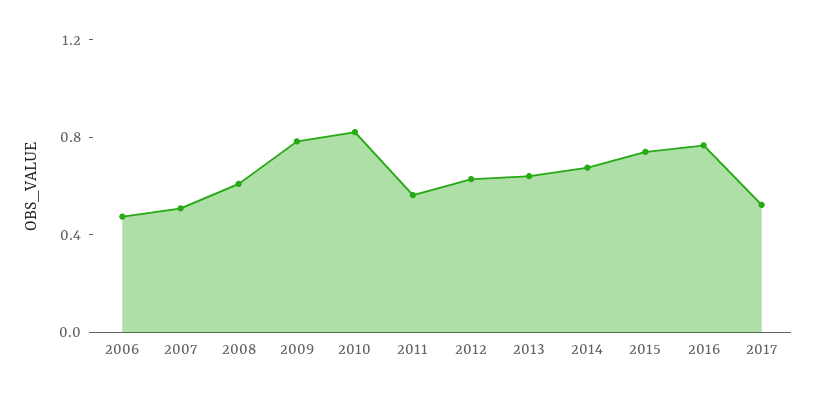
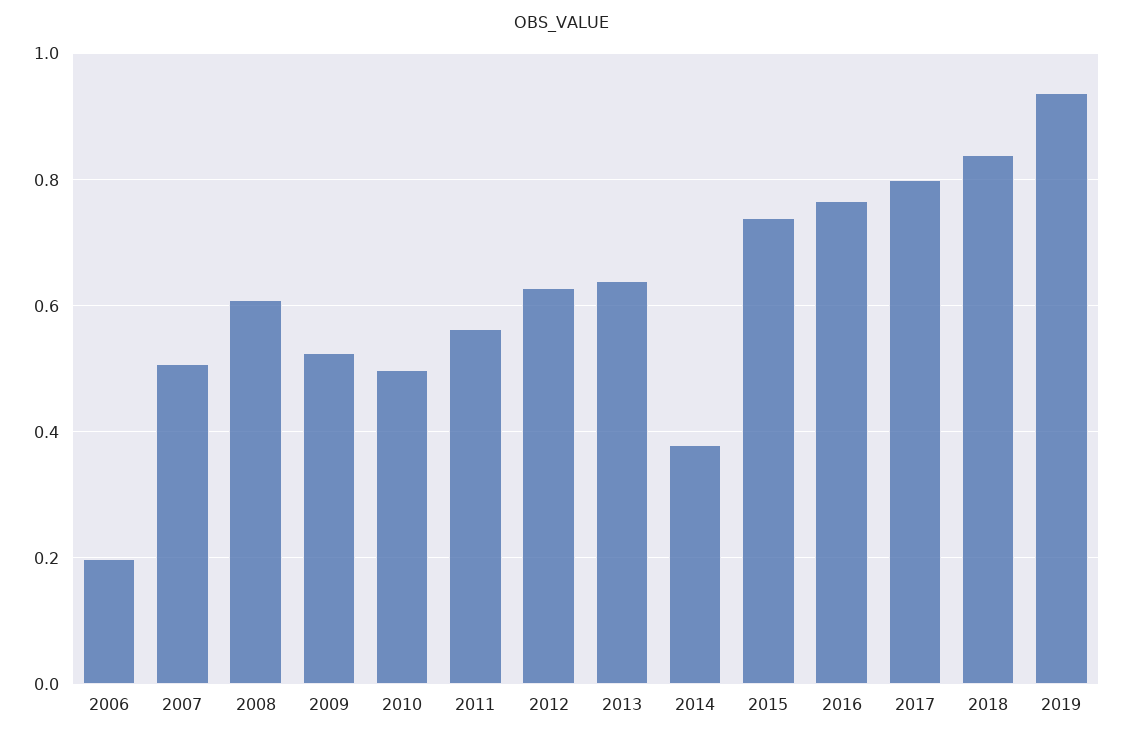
2006: 0.5 -> 0.2
2009: 0.8 -> 0.52
2010: 0.8 -> 0.5
2014: 0.7 -> 0.38
2017: 0.5 -> 0.8
2018: none -> 0.84
2019: none -> 0.94

